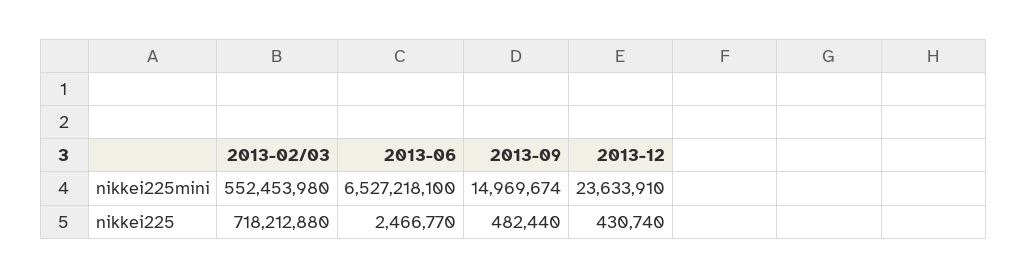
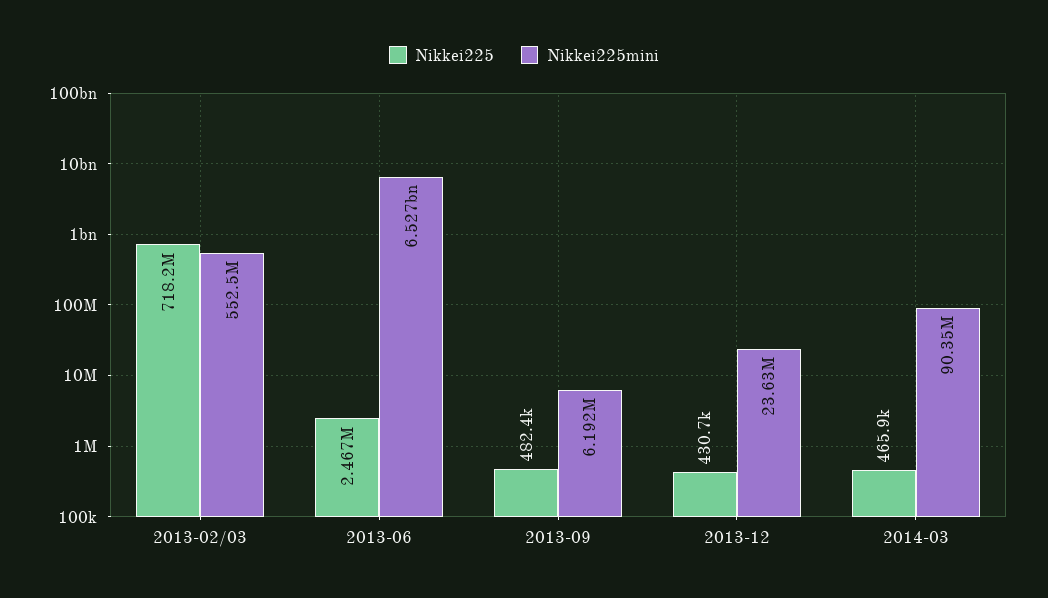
nikkei225mini, 2013-09: 14969674 -> 6192000
nikkei225, 2014-03: none -> 465900
nikkei225mini, 2014-03: none -> 90350000

